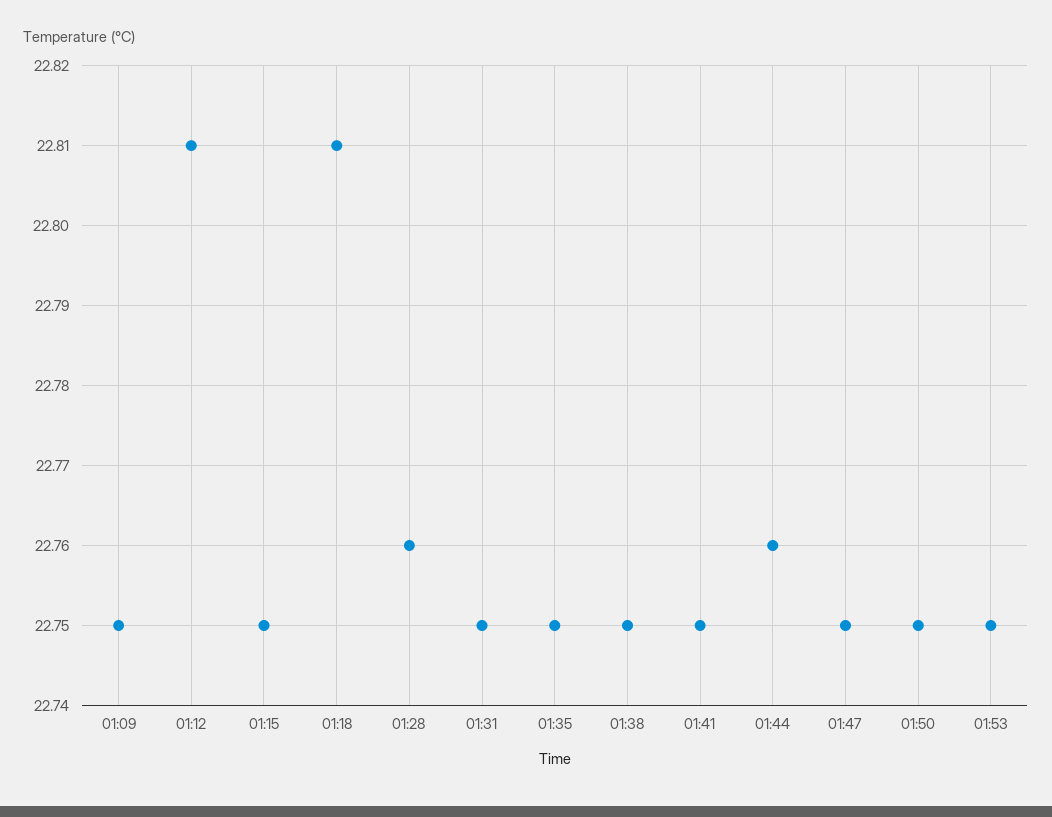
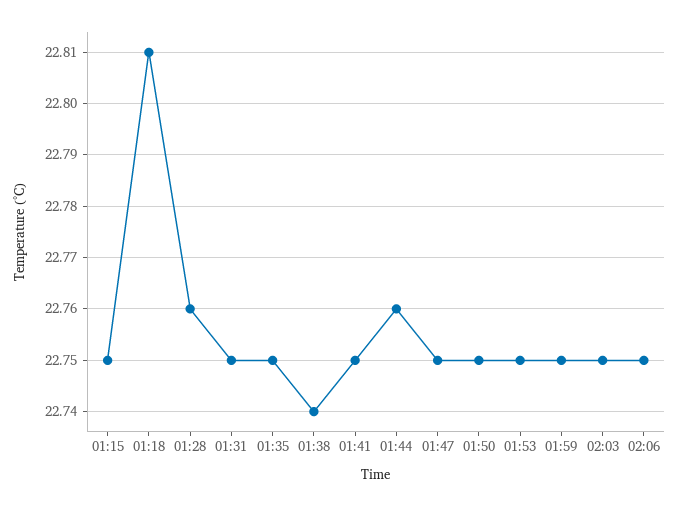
01:09: 22.75 -> none
01:12: 22.81 -> none
01:38: 22.75 -> 22.74
01:59: none -> 22.75
02:03: none -> 22.75
02:06: none -> 22.75

